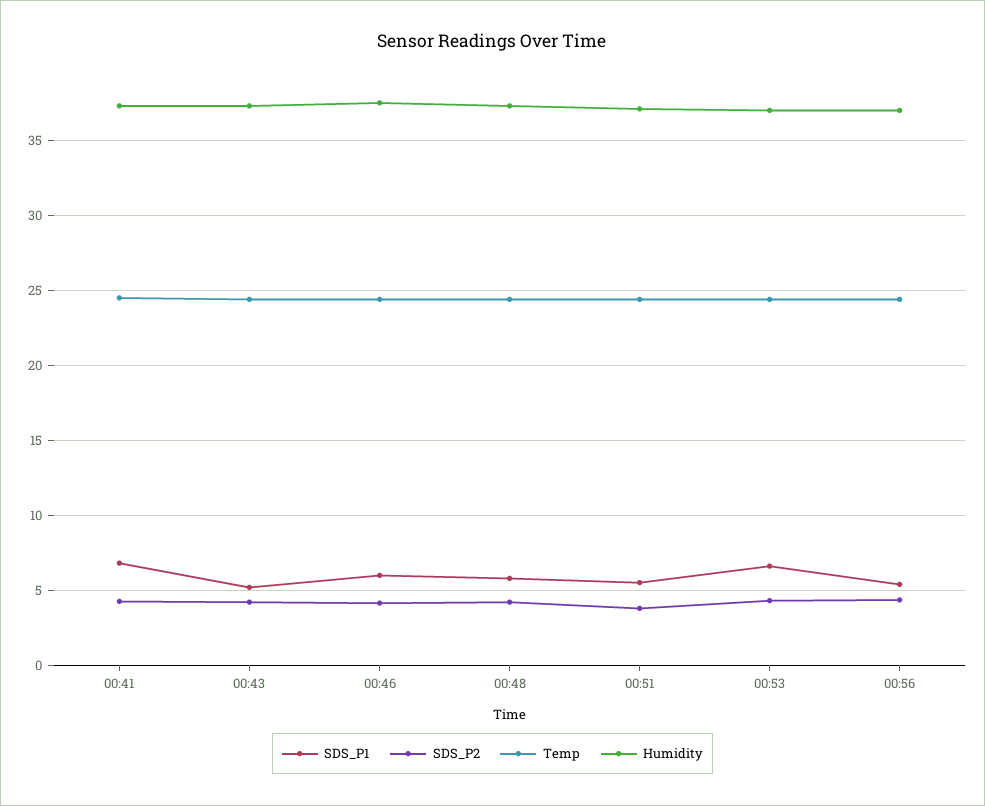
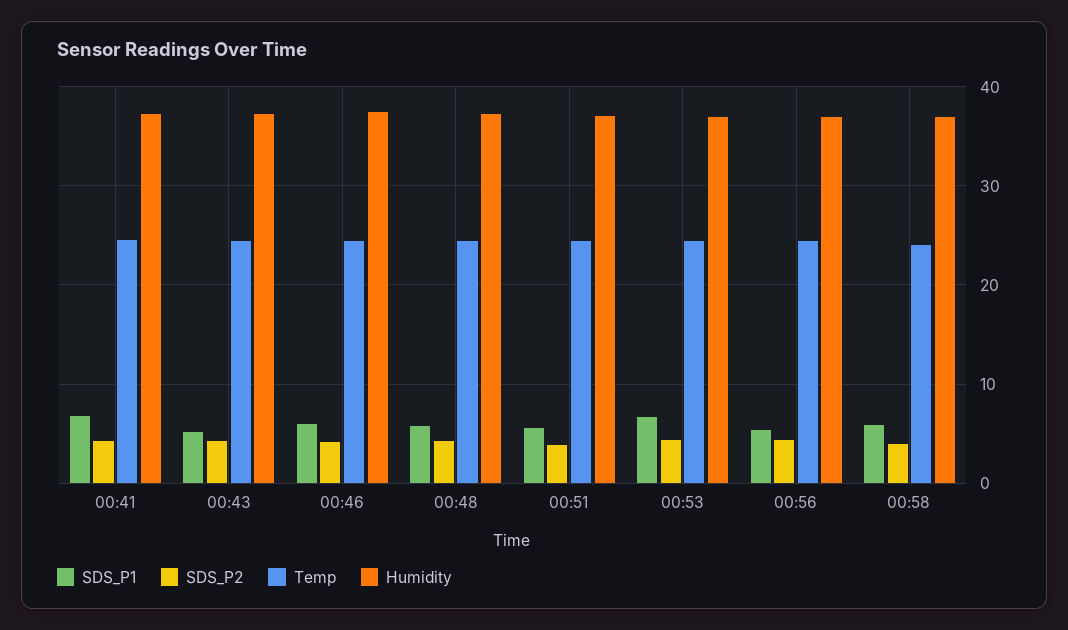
SDS_P1, 00:58: none -> 6
SDS_P2, 00:58: none -> 4
Temp, 00:58: none -> 24
Humidity, 00:58: none -> 37

